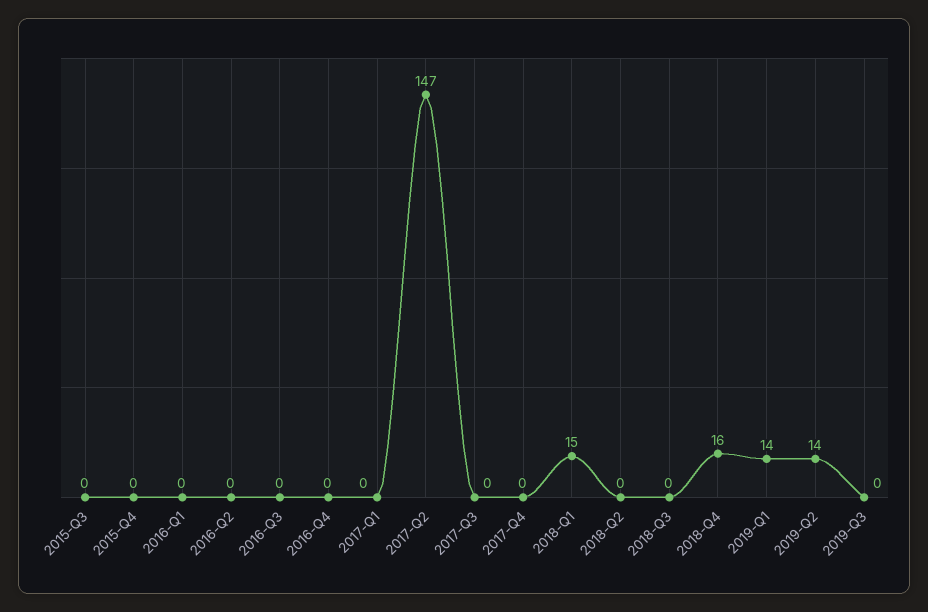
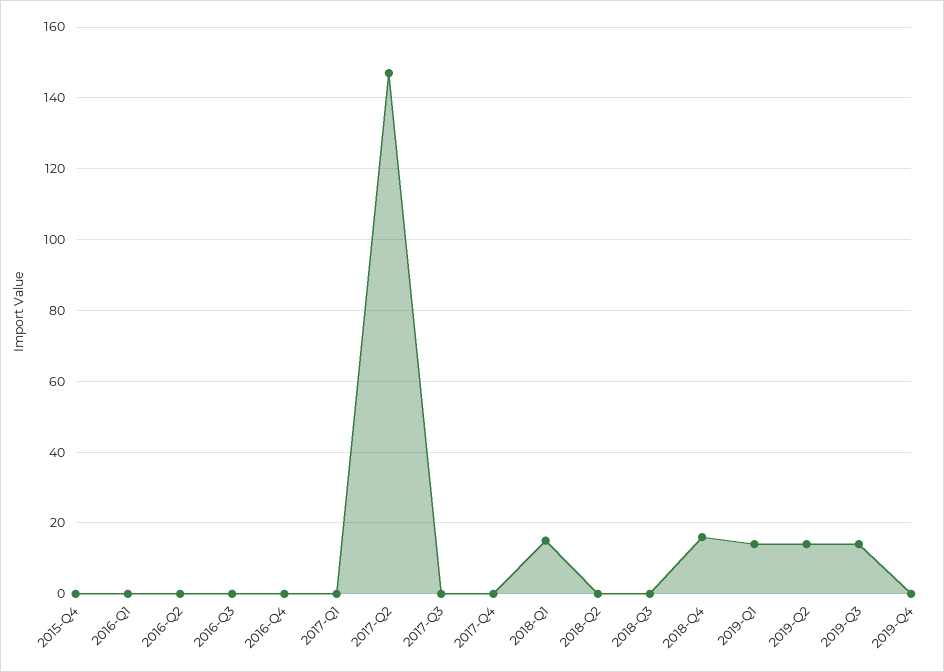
2015-Q3: 0 -> none
2019-Q3: 0 -> 15
2019-Q4: none -> 0

